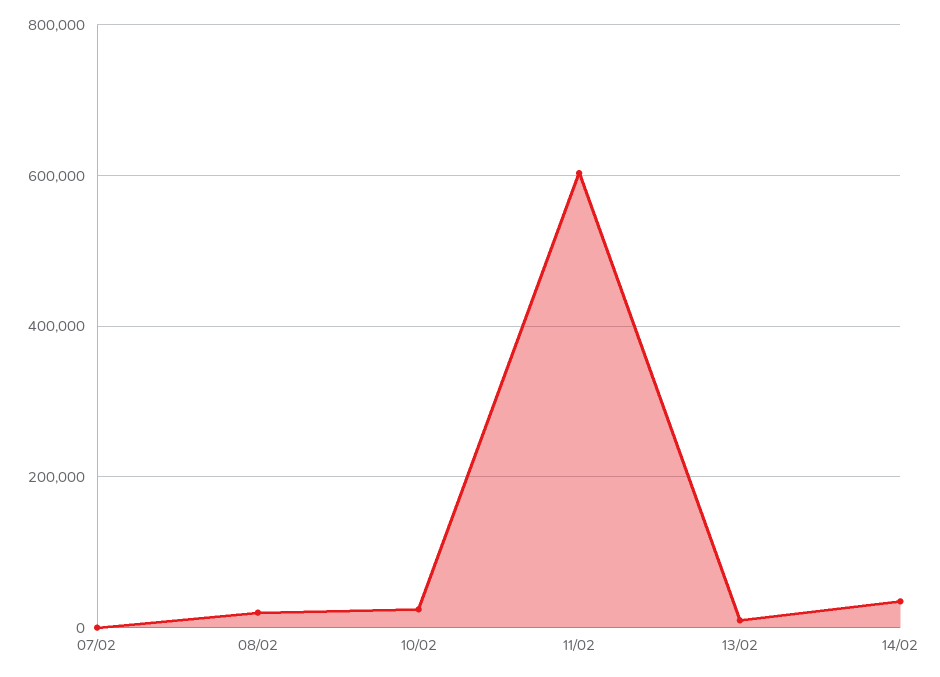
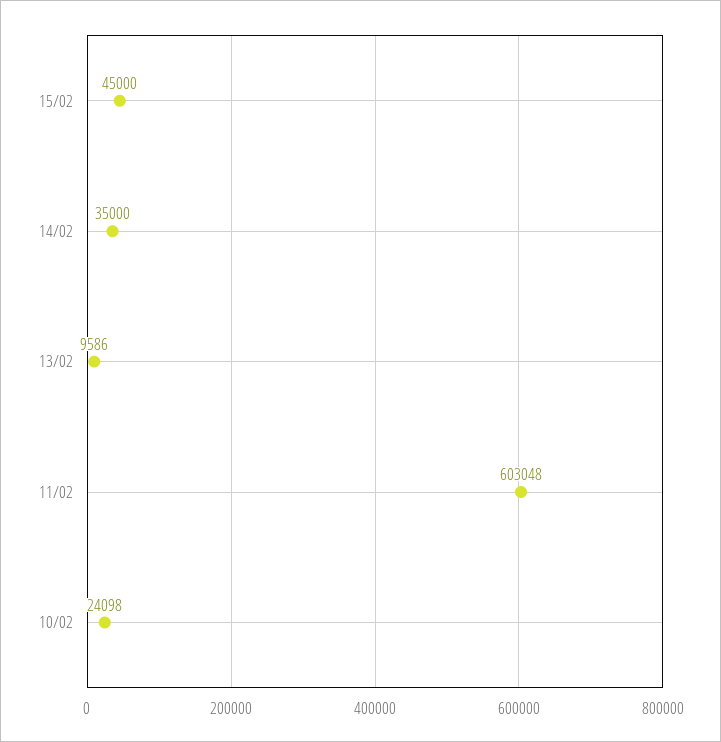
07/02: 0 -> none
08/02: 20000 -> none
15/02: none -> 45000

